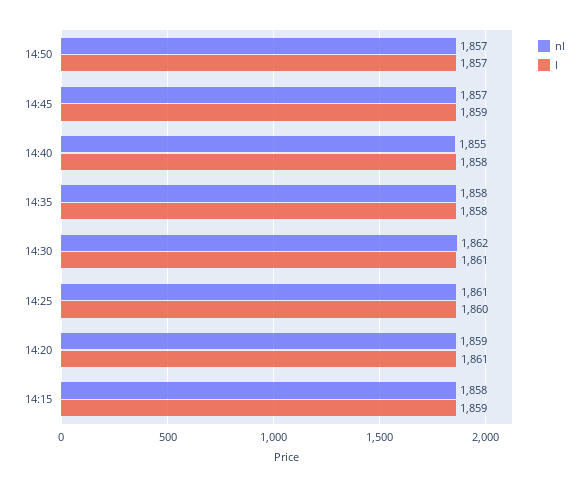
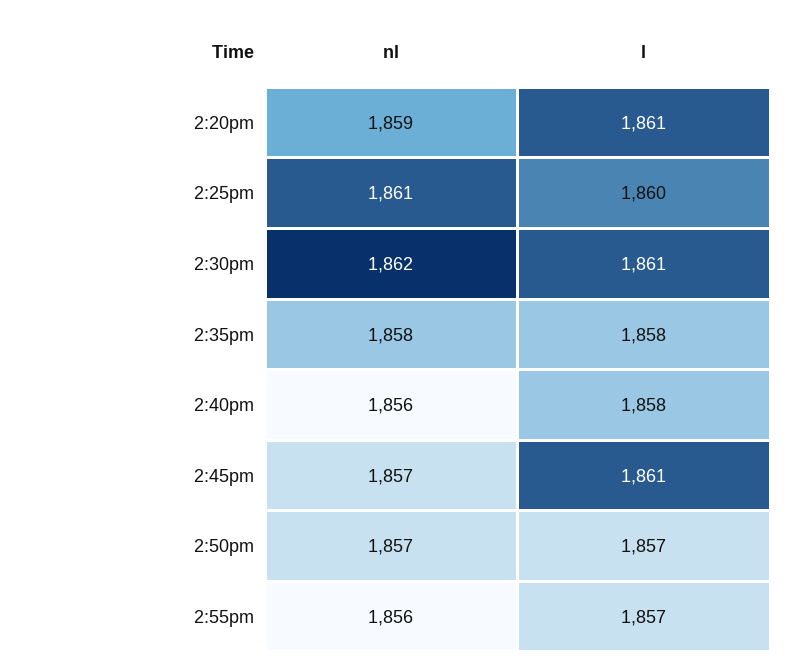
l, 14:45: 1859 -> 1861
nl, 14:40: 1855 -> 1856
nl, 14:15: 1858 -> none
l, 14:15: 1859 -> none
nl, 2:55pm: none -> 1856
l, 2:55pm: none -> 1857

